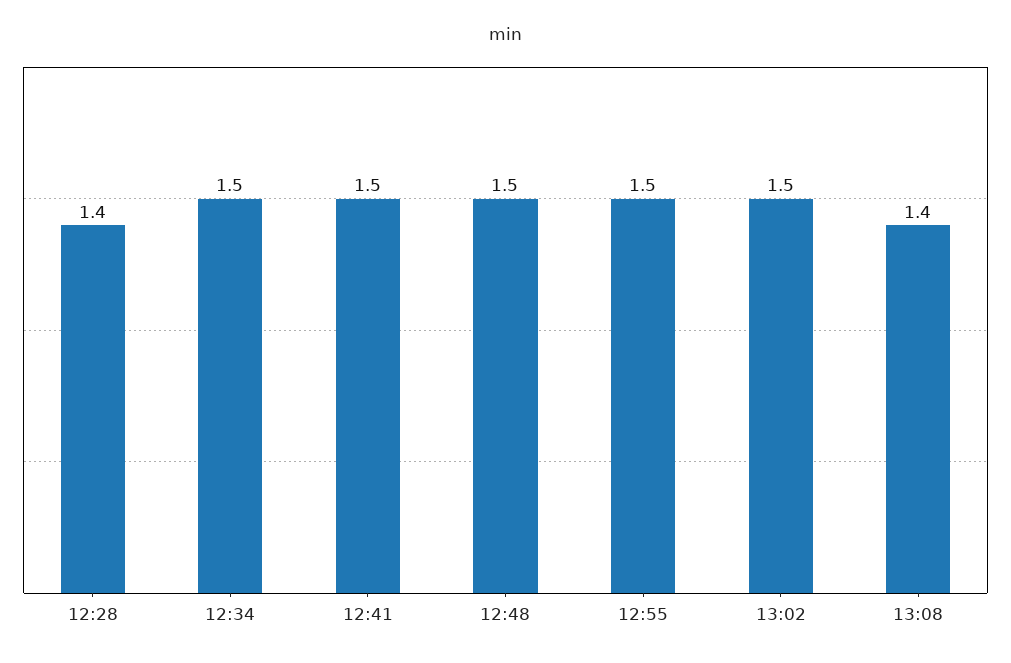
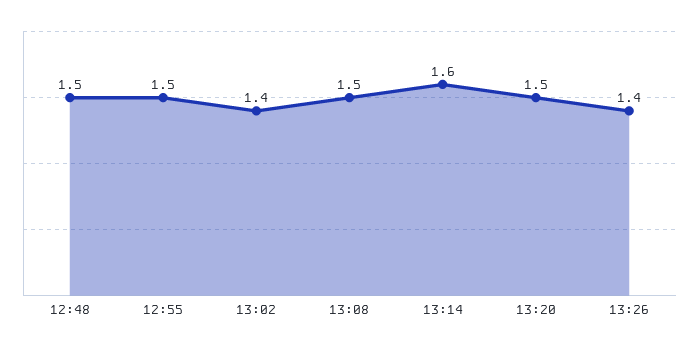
12:28: 1.4 -> none
12:34: 1.5 -> none
12:41: 1.5 -> none
13:02: 1.5 -> 1.4
13:08: 1.4 -> 1.5
13:14: none -> 1.6
13:20: none -> 1.5
13:26: none -> 1.4

